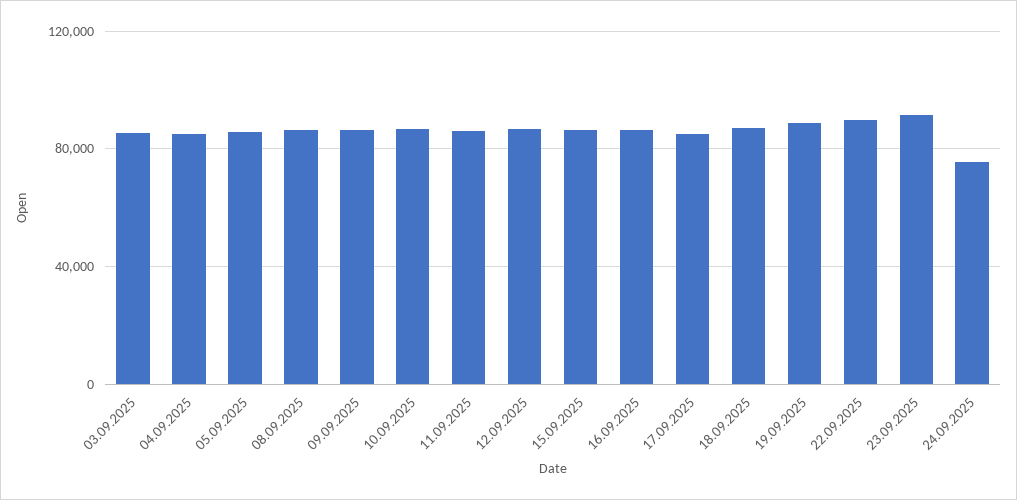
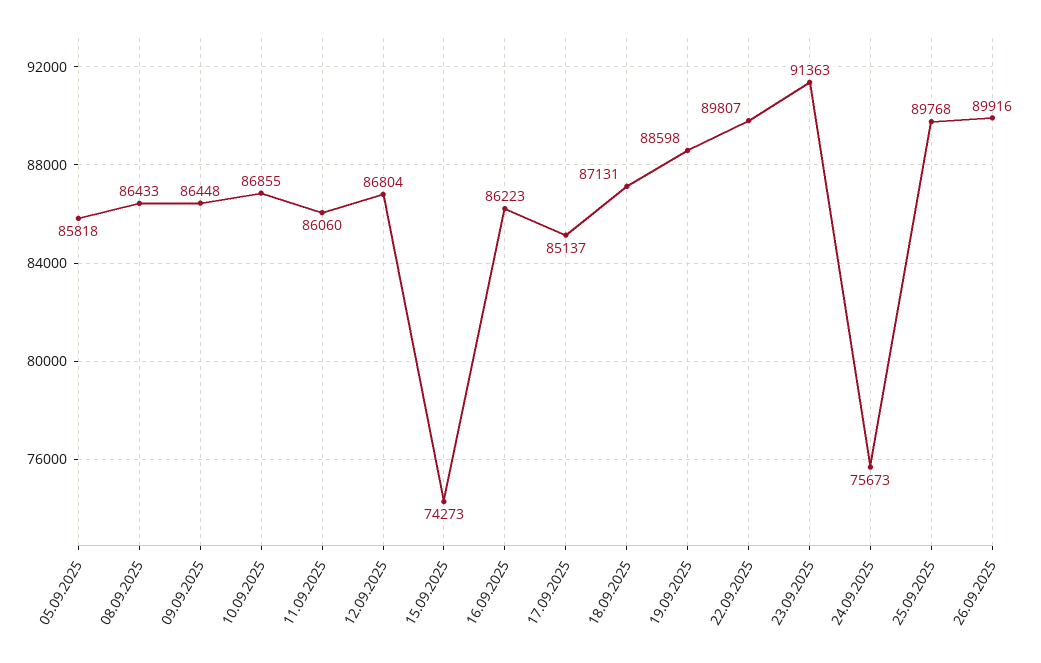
03.09.2025: 85000 -> none
04.09.2025: 85000 -> none
15.09.2025: 85000 -> 74273
25.09.2025: none -> 89768
26.09.2025: none -> 89916

